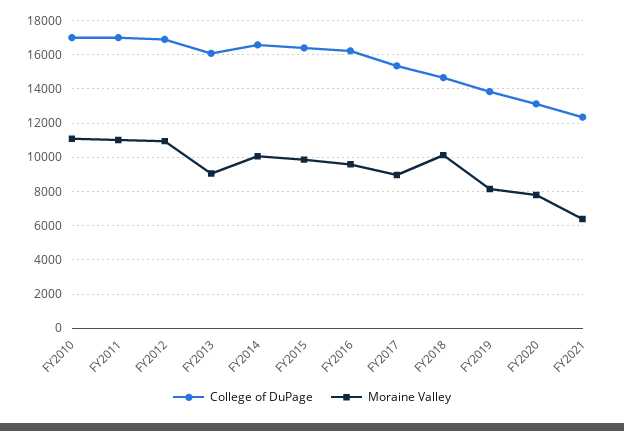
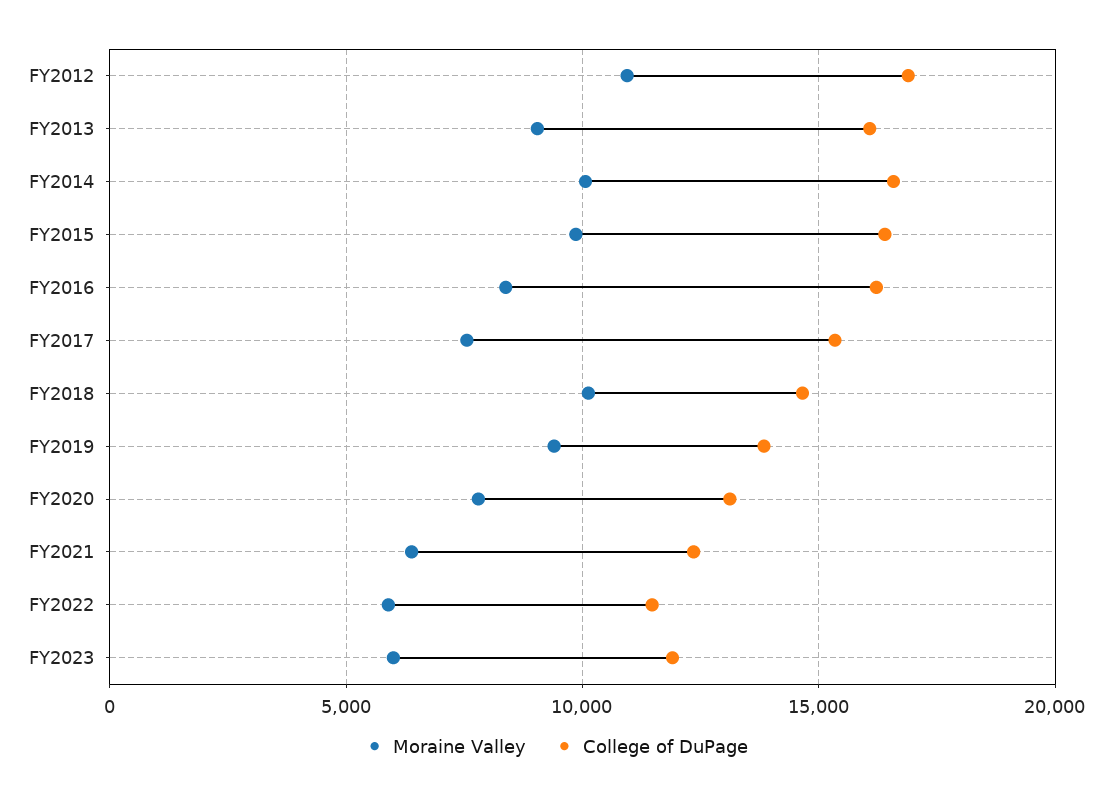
College of DuPage, FY2010: 17000 -> none
Moraine Valley, FY2010: 11000 -> none
College of DuPage, FY2011: 17000 -> none
Moraine Valley, FY2011: 11000 -> none
Moraine Valley, FY2016: 9500 -> 8500
Moraine Valley, FY2017: 9000 -> 7500
Moraine Valley, FY2019: 8000 -> 9500
Moraine Valley, FY2022: none -> 6000
College of DuPage, FY2022: none -> 11500
Moraine Valley, FY2023: none -> 6000
College of DuPage, FY2023: none -> 12000

